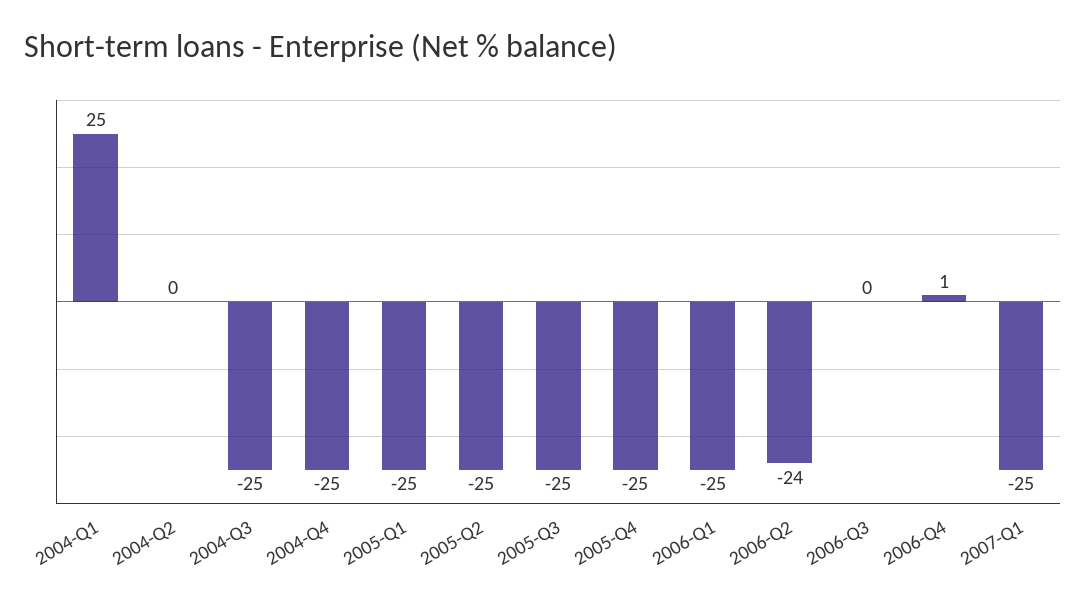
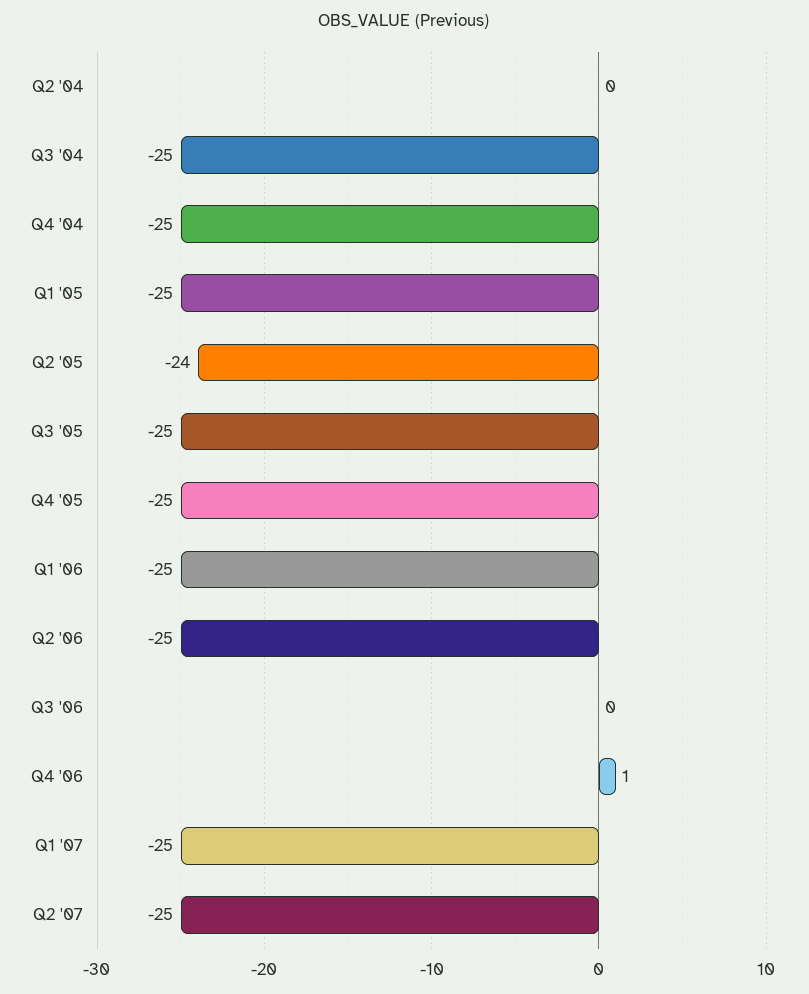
2004-Q1: 25 -> none
2005-Q2: -25 -> -24
2006-Q2: -24 -> -25
Q2 '07: none -> -25

